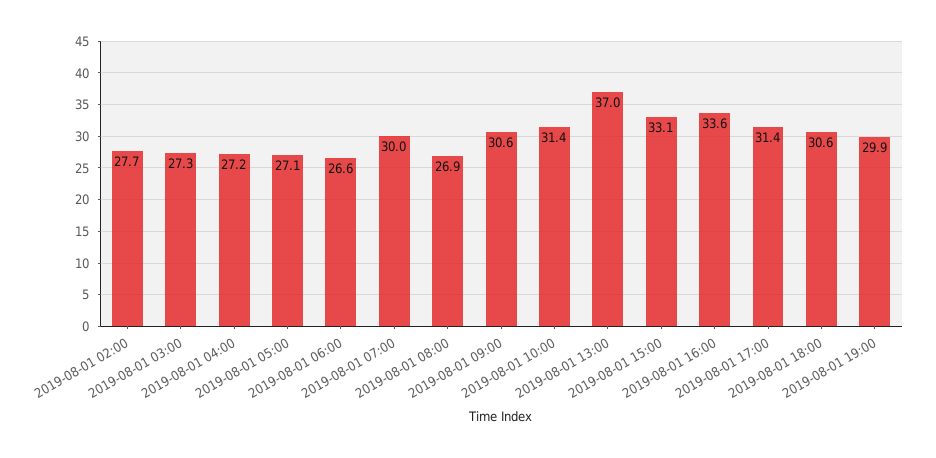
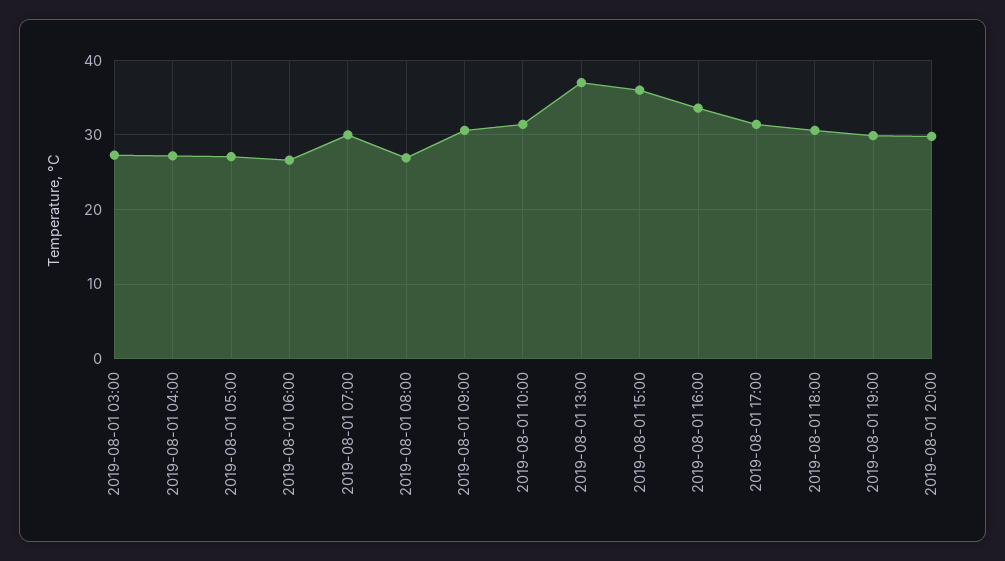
2019-08-01 02:00: 27.7 -> none
2019-08-01 15:00: 33.1 -> 36
2019-08-01 20:00: none -> 30

